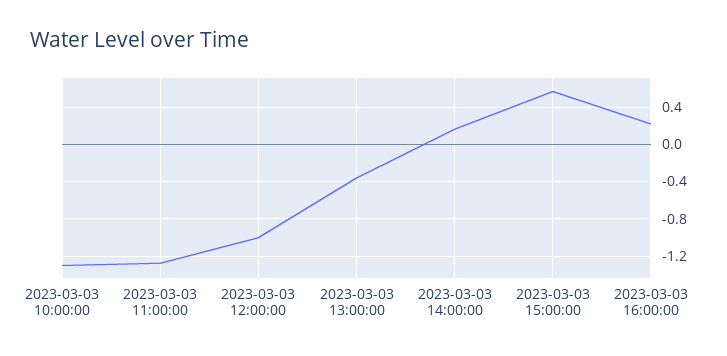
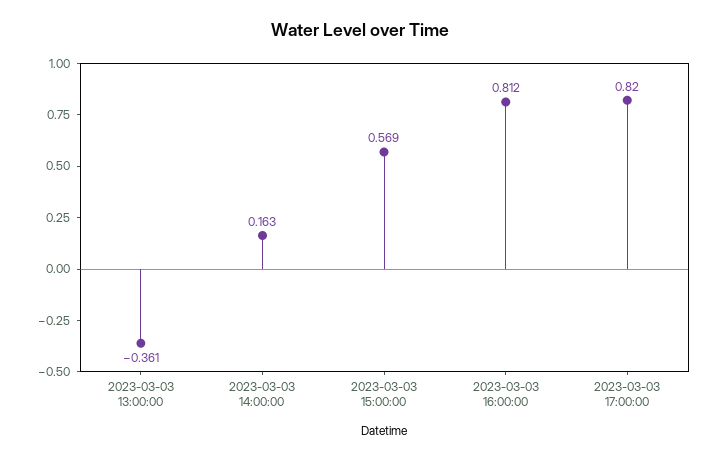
2023-03-03 10:00:00: -1.3 -> none
2023-03-03 11:00:00: -1.3 -> none
2023-03-03 12:00:00: -1 -> none
2023-03-03 16:00:00: 0.2 -> 0.812
2023-03-03 17:00:00: none -> 0.82

